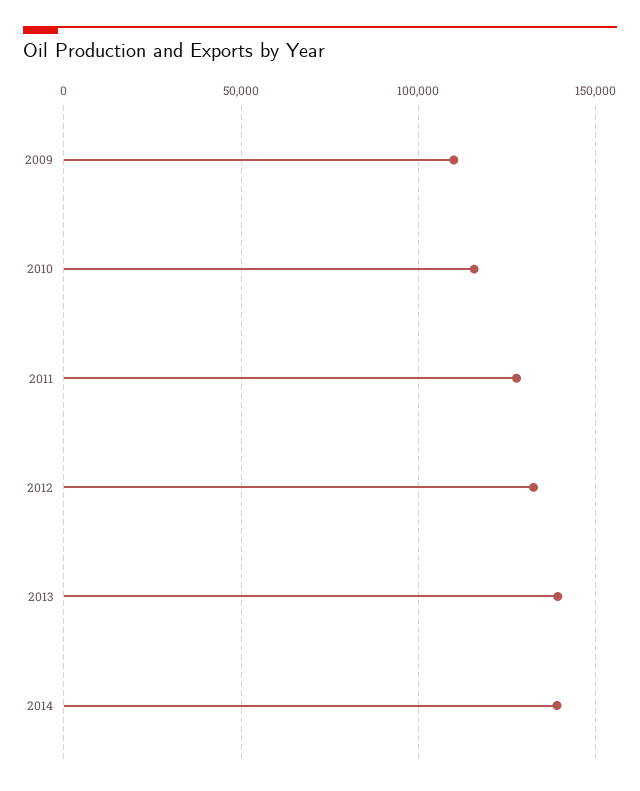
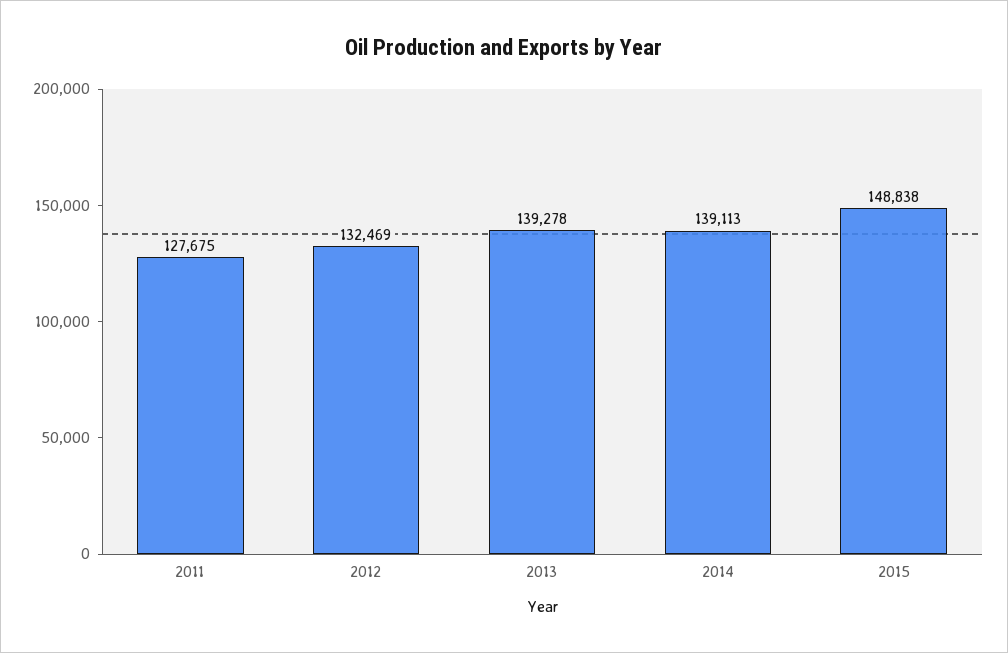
2009: 110000 -> none
2010: 115000 -> none
2015: none -> 148838

